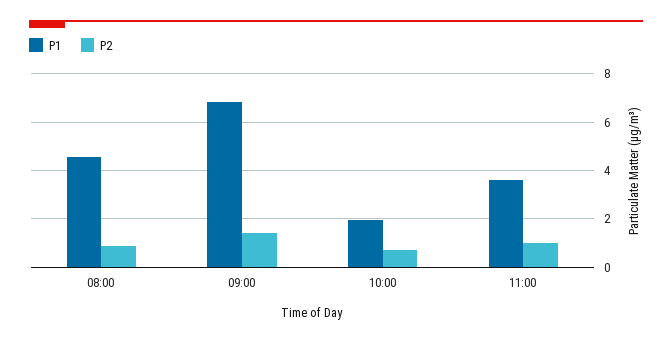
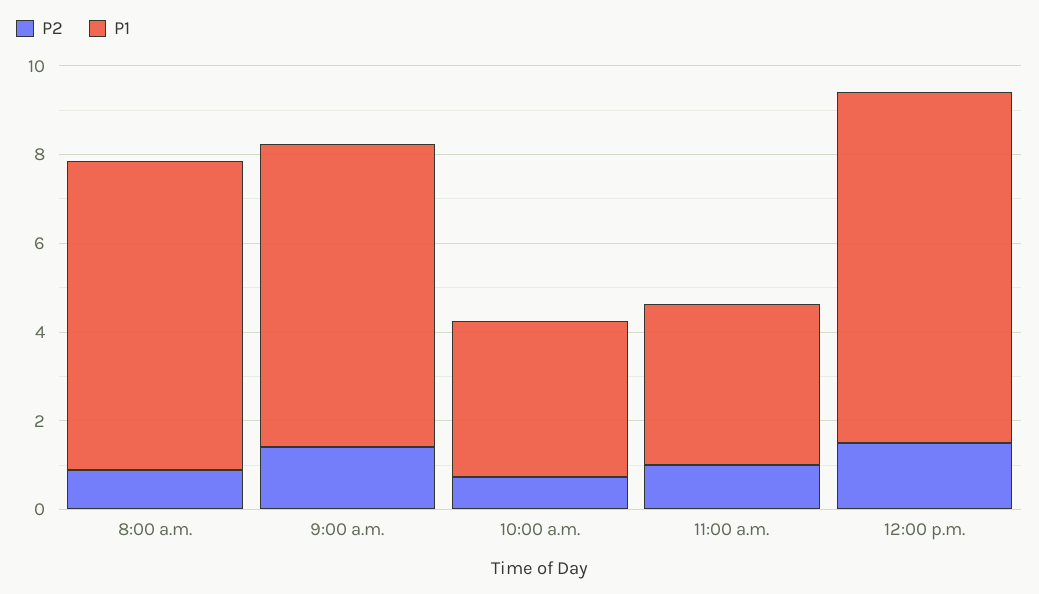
P1, 08:00: 4.5 -> 7
P1, 10:00: 2 -> 3.5
P2, 12:00 p.m.: none -> 1.5
P1, 12:00 p.m.: none -> 8

